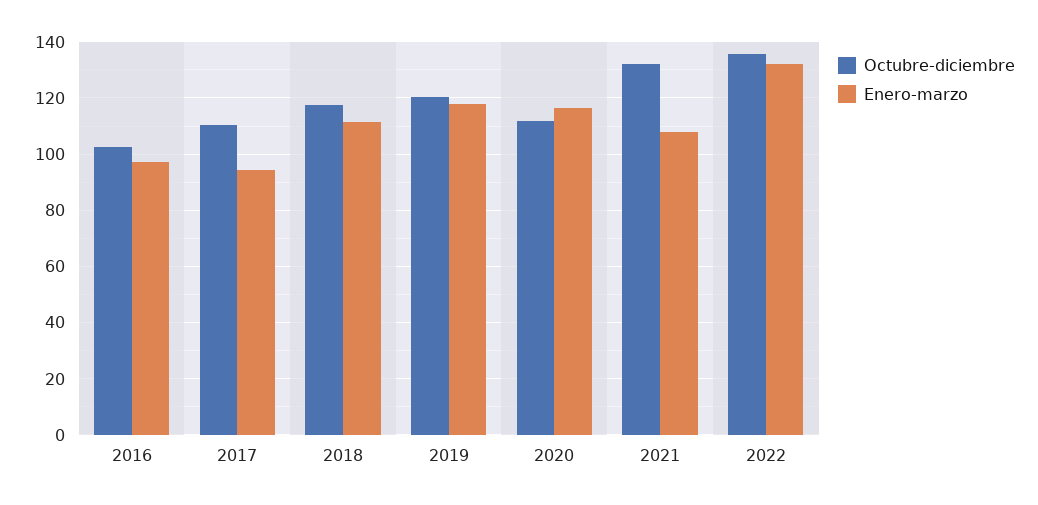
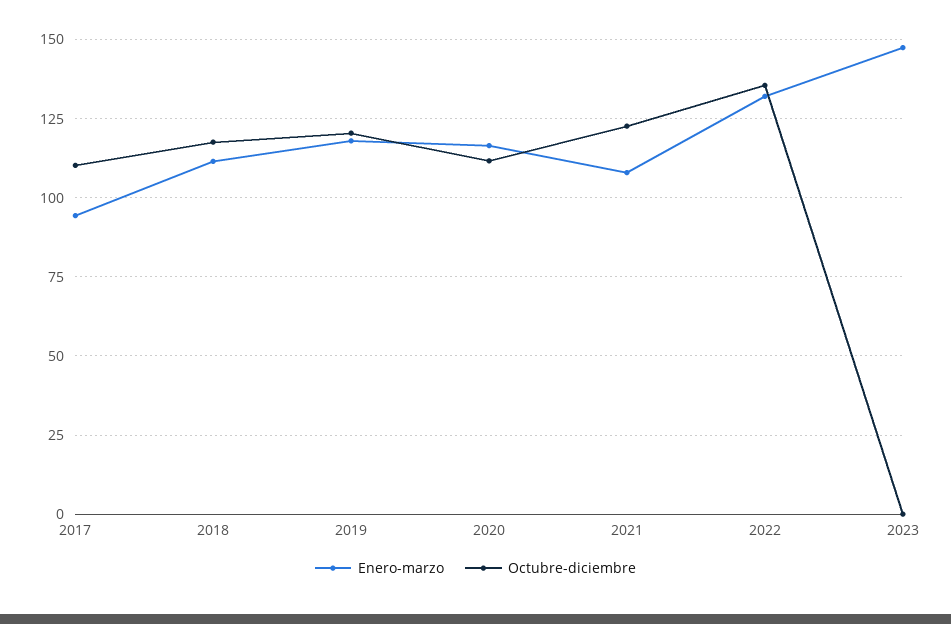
Octubre-diciembre, 2016: 102.5 -> none
Enero-marzo, 2016: 97.5 -> none
Octubre-diciembre, 2021: 132.5 -> 122.5
Enero-marzo, 2023: none -> 147.5
Octubre-diciembre, 2023: none -> 0

